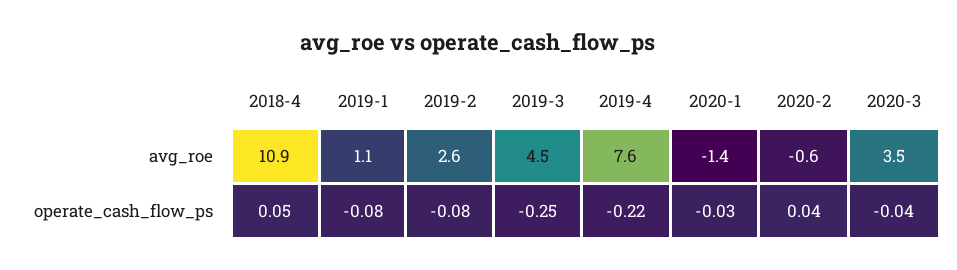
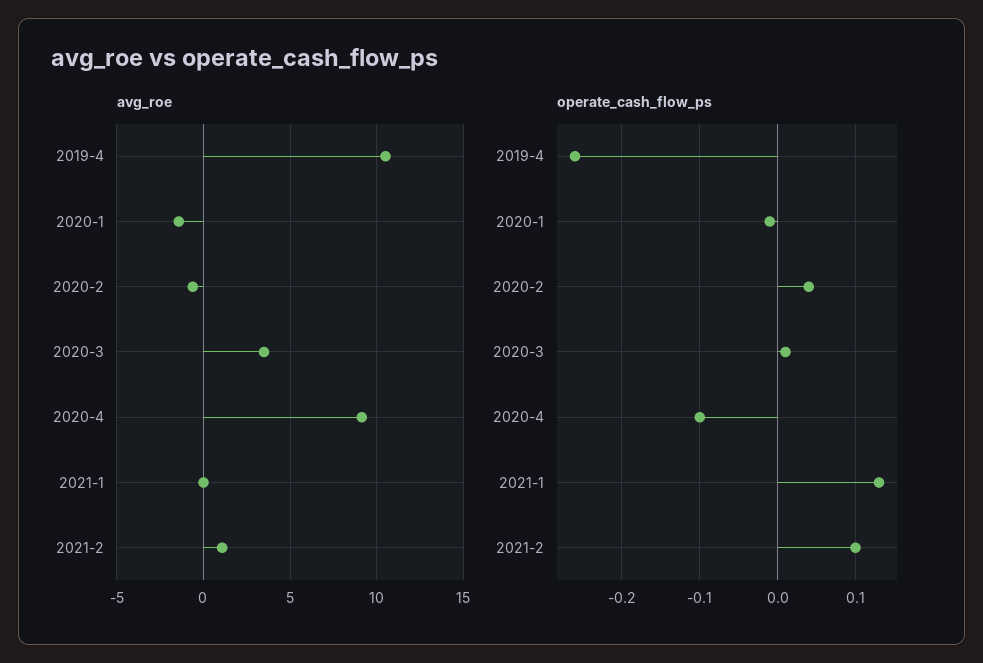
avg_roe, 2018-4: 10.9 -> none
avg_roe, 2019-1: 1.1 -> none
avg_roe, 2019-2: 2.6 -> none
avg_roe, 2019-3: 4.5 -> none
avg_roe, 2019-4: 7.6 -> 10.5
operate_cash_flow_ps, 2018-4: 0.05 -> none
operate_cash_flow_ps, 2019-1: -0.08 -> none
operate_cash_flow_ps, 2019-2: -0.08 -> none
operate_cash_flow_ps, 2019-3: -0.25 -> none
operate_cash_flow_ps, 2019-4: -0.22 -> -0.26
operate_cash_flow_ps, 2020-1: -0.03 -> -0.01
operate_cash_flow_ps, 2020-3: -0.04 -> 0.01
avg_roe, 2020-4: none -> 9
avg_roe, 2021-1: none -> 0
avg_roe, 2021-2: none -> 1
operate_cash_flow_ps, 2020-4: none -> -0.1
operate_cash_flow_ps, 2021-1: none -> 0.13
operate_cash_flow_ps, 2021-2: none -> 0.1

